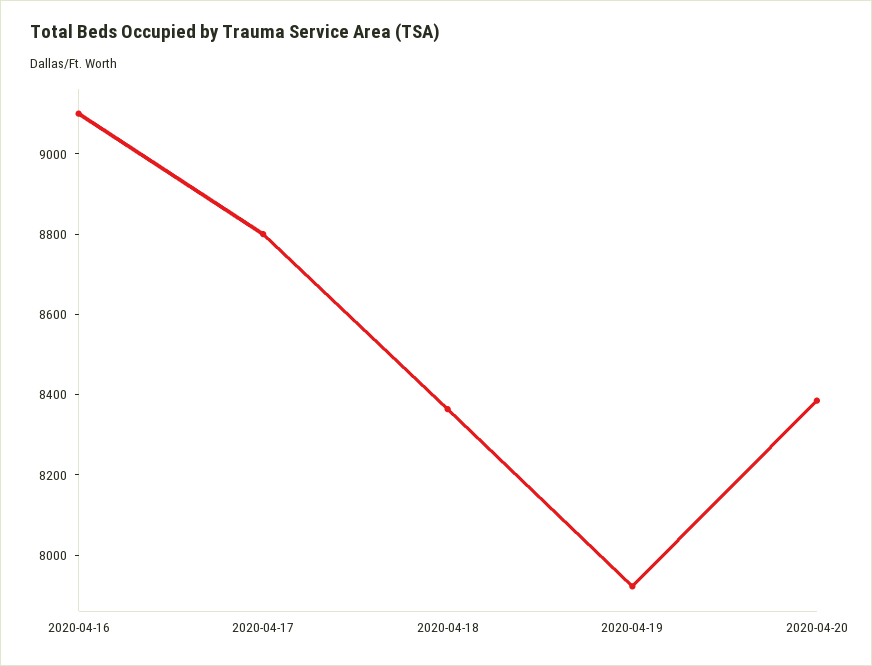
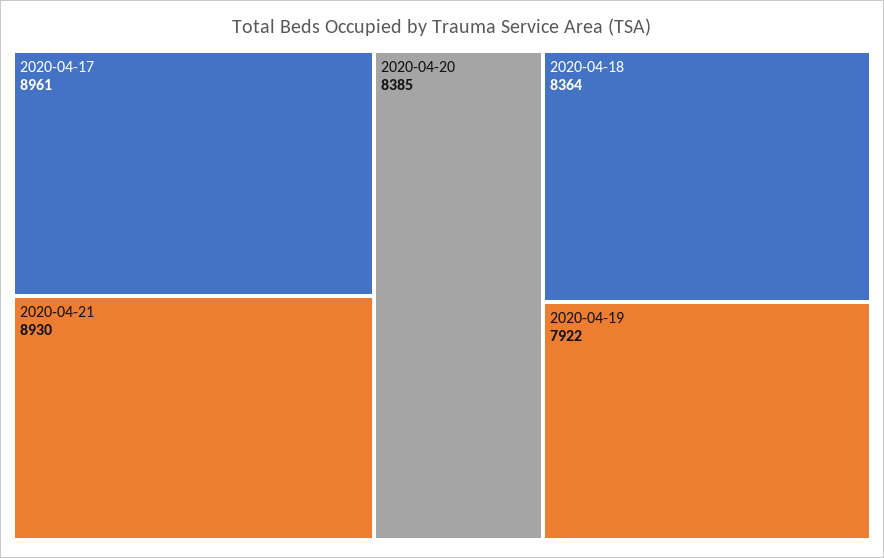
2020-04-16: 9100 -> none
2020-04-17: 8800 -> 8961
2020-04-21: none -> 8930

